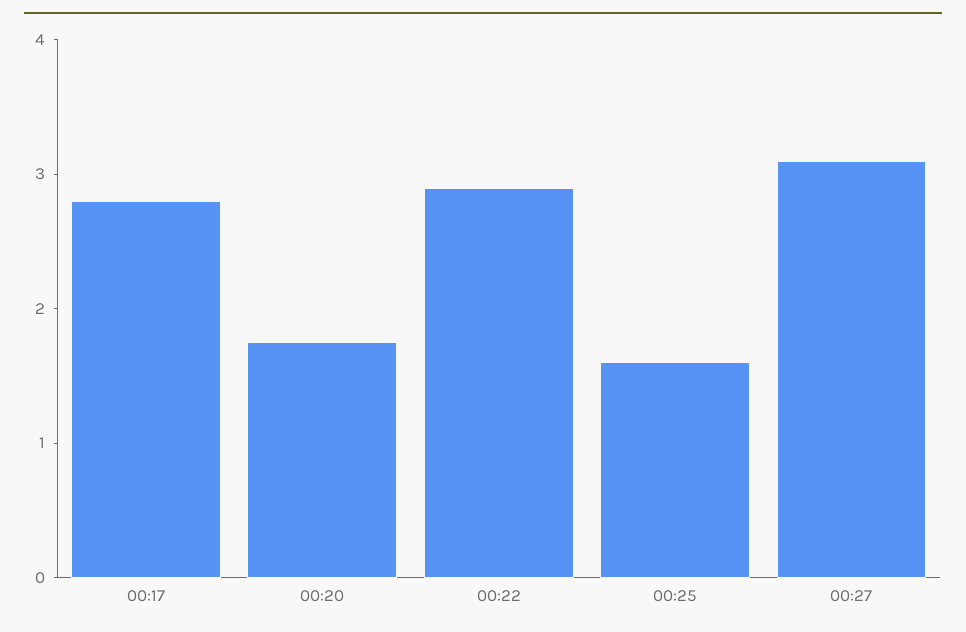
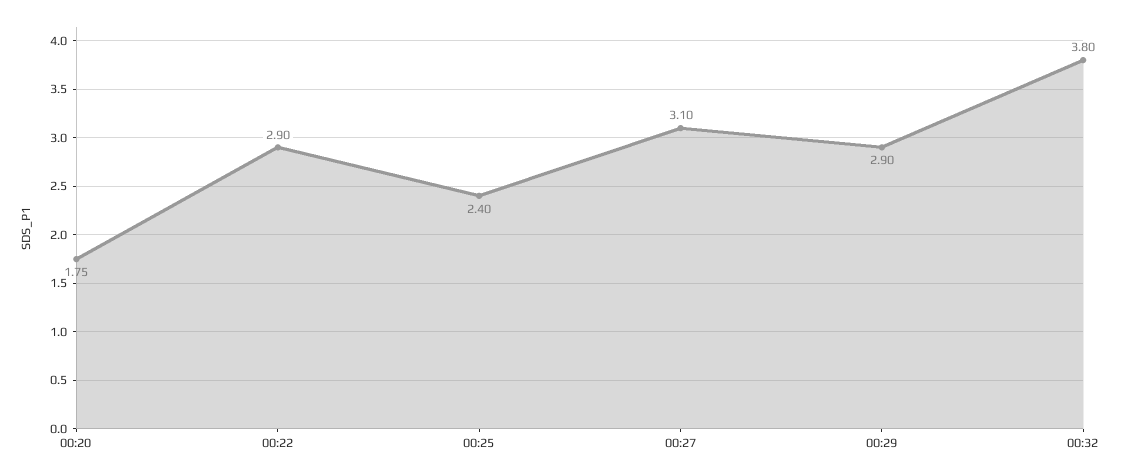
00:17: 2.8 -> none
00:25: 1.6 -> 2.4
00:29: none -> 2.9
00:32: none -> 3.8

